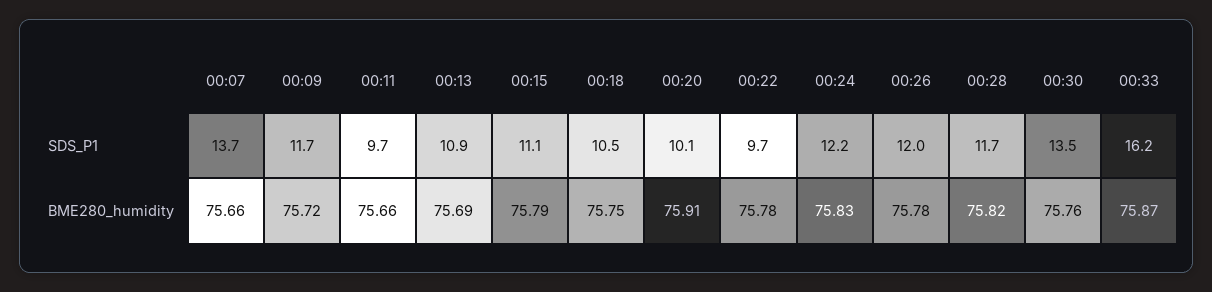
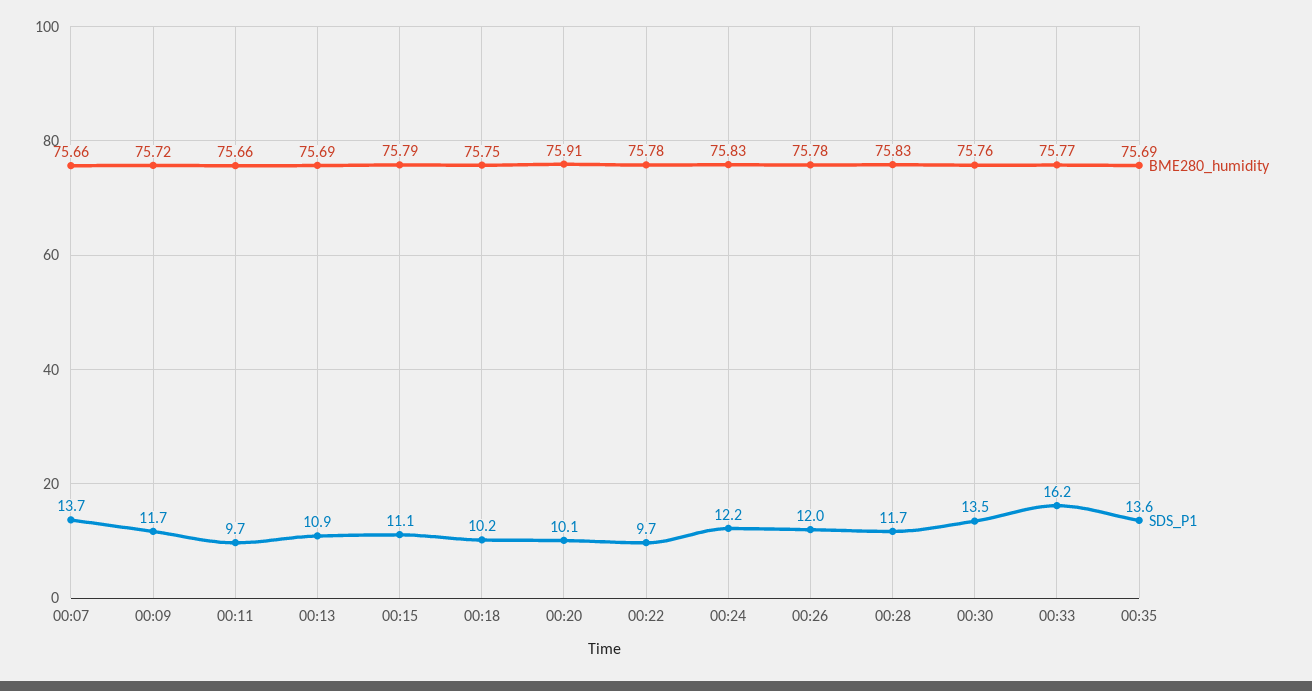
SDS_P1, 00:18: 10.5 -> 10.2
BME280_humidity, 00:28: 75.82 -> 75.83
BME280_humidity, 00:33: 75.87 -> 75.77
BME280_humidity, 00:35: none -> 75.69
SDS_P1, 00:35: none -> 13.6

